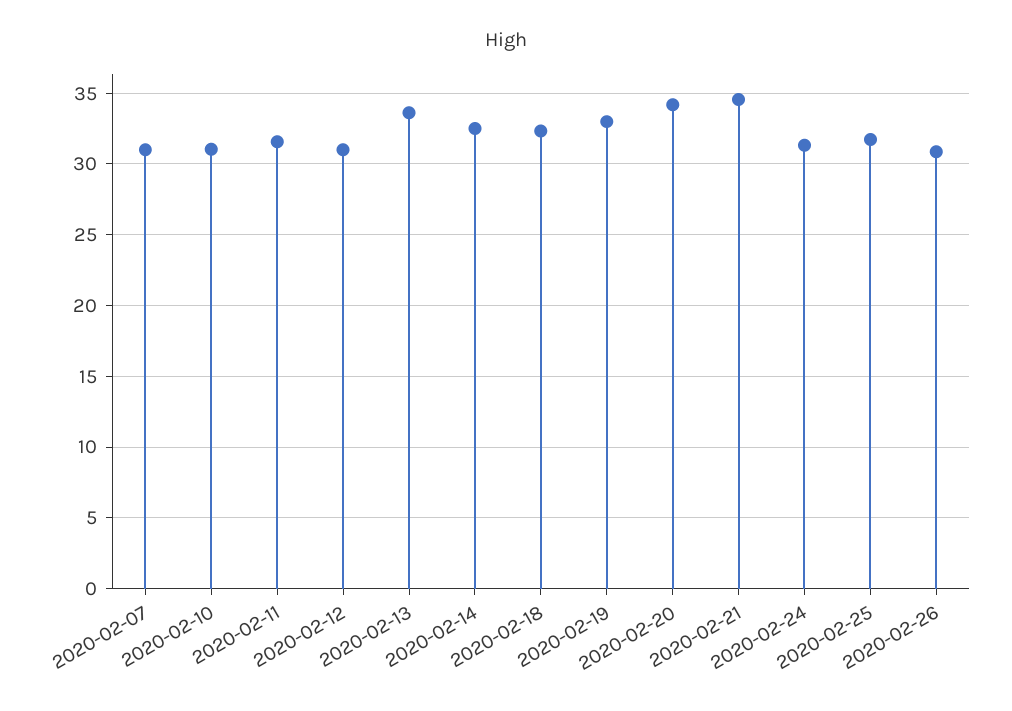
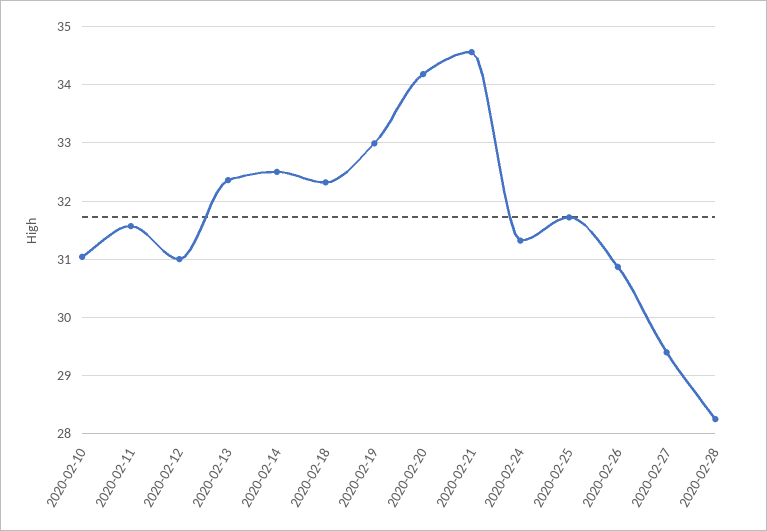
2020-02-07: 31 -> none
2020-02-13: 33.5 -> 32.4
2020-02-27: none -> 29.4
2020-02-28: none -> 28.2

